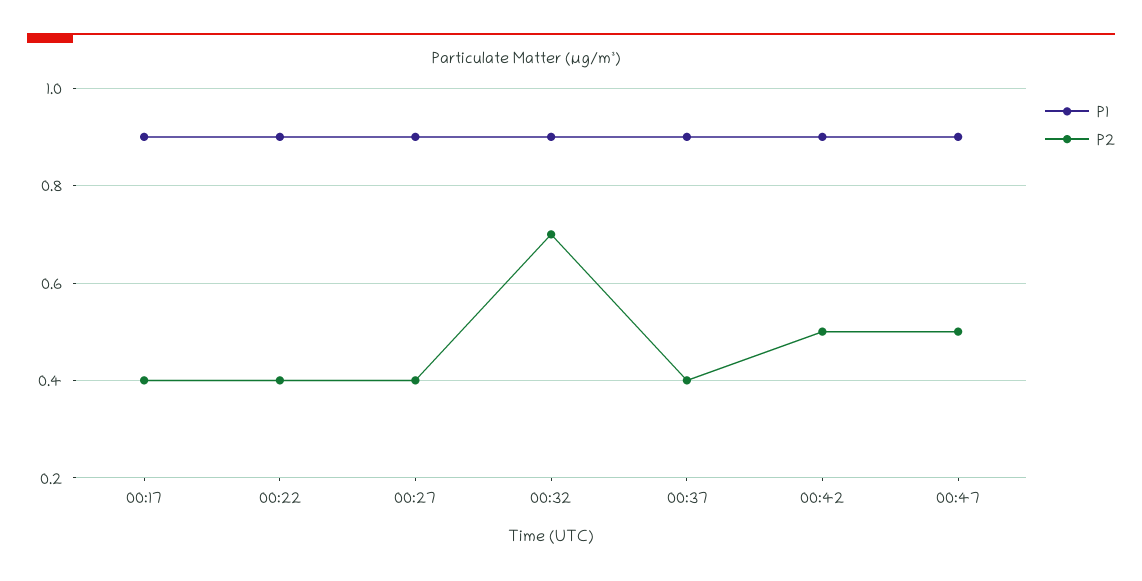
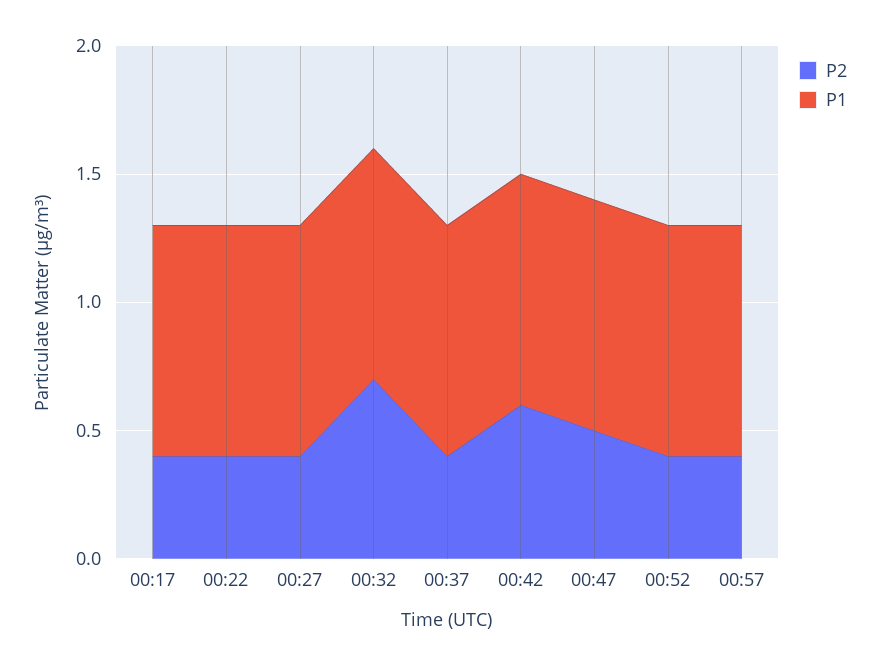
P2, 00:42: 0.5 -> 0.6
P2, 00:52: none -> 0.4
P1, 00:52: none -> 0.9
P2, 00:57: none -> 0.4
P1, 00:57: none -> 0.9

